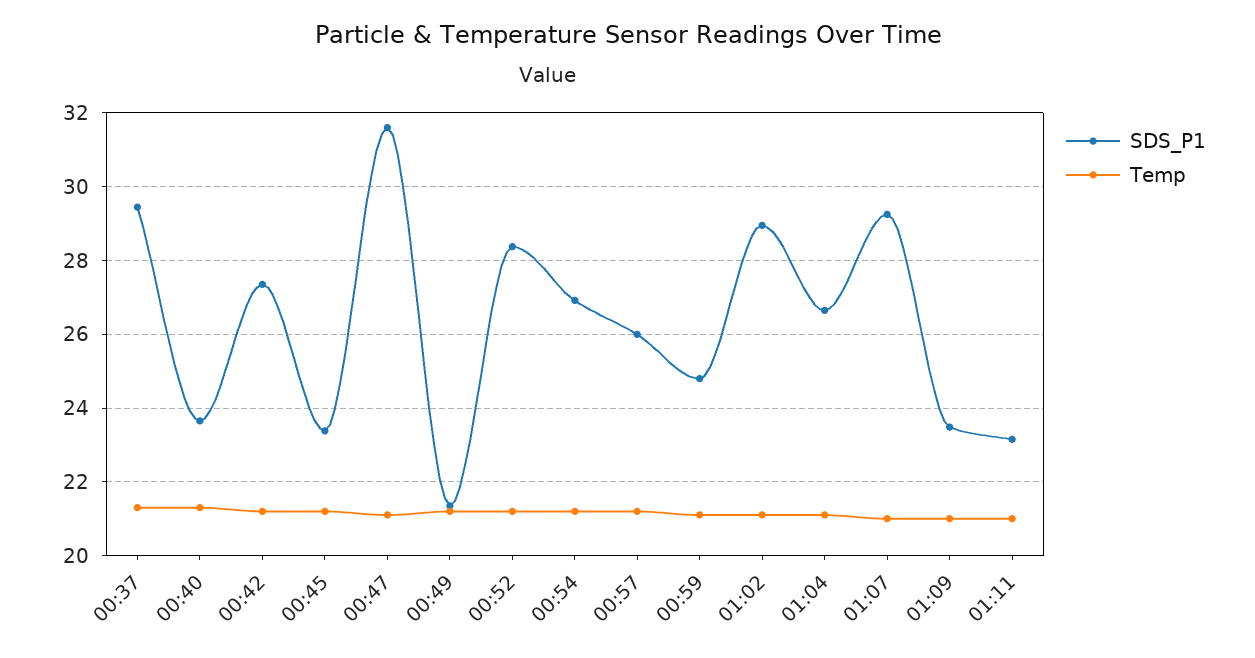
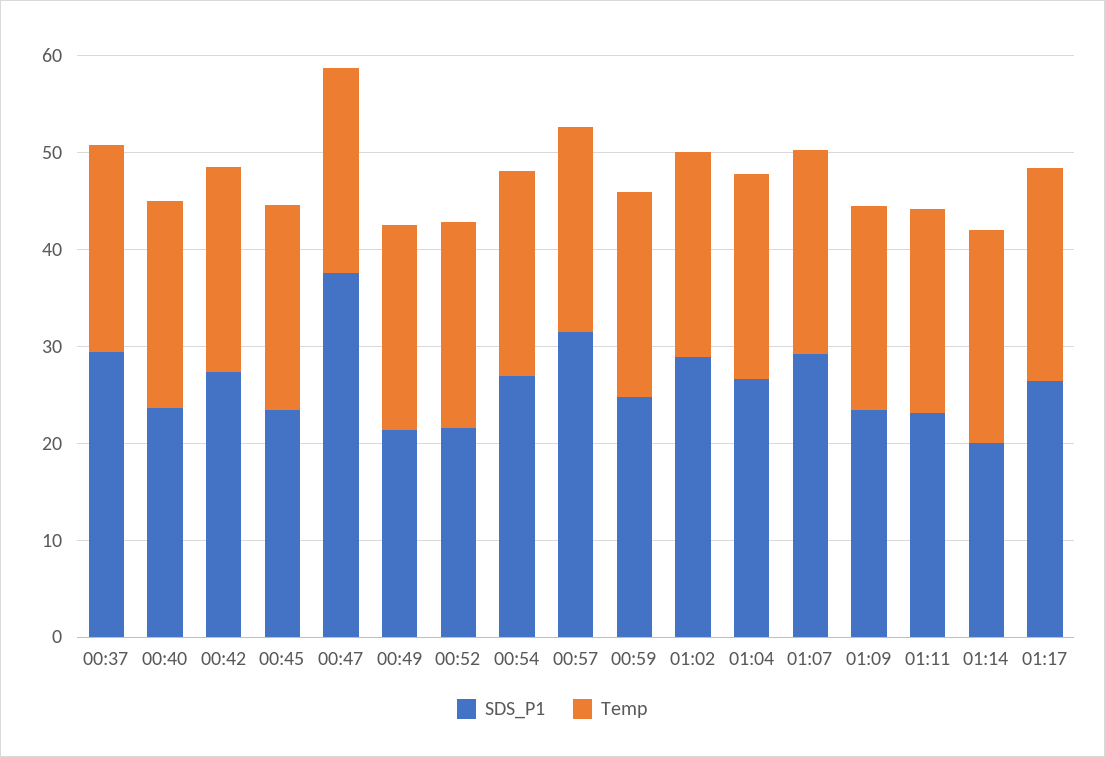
SDS_P1, 00:47: 31.6 -> 38
SDS_P1, 00:52: 28.4 -> 22
SDS_P1, 00:57: 26 -> 32
SDS_P1, 01:14: none -> 20
Temp, 01:14: none -> 22
SDS_P1, 01:17: none -> 26
Temp, 01:17: none -> 22

